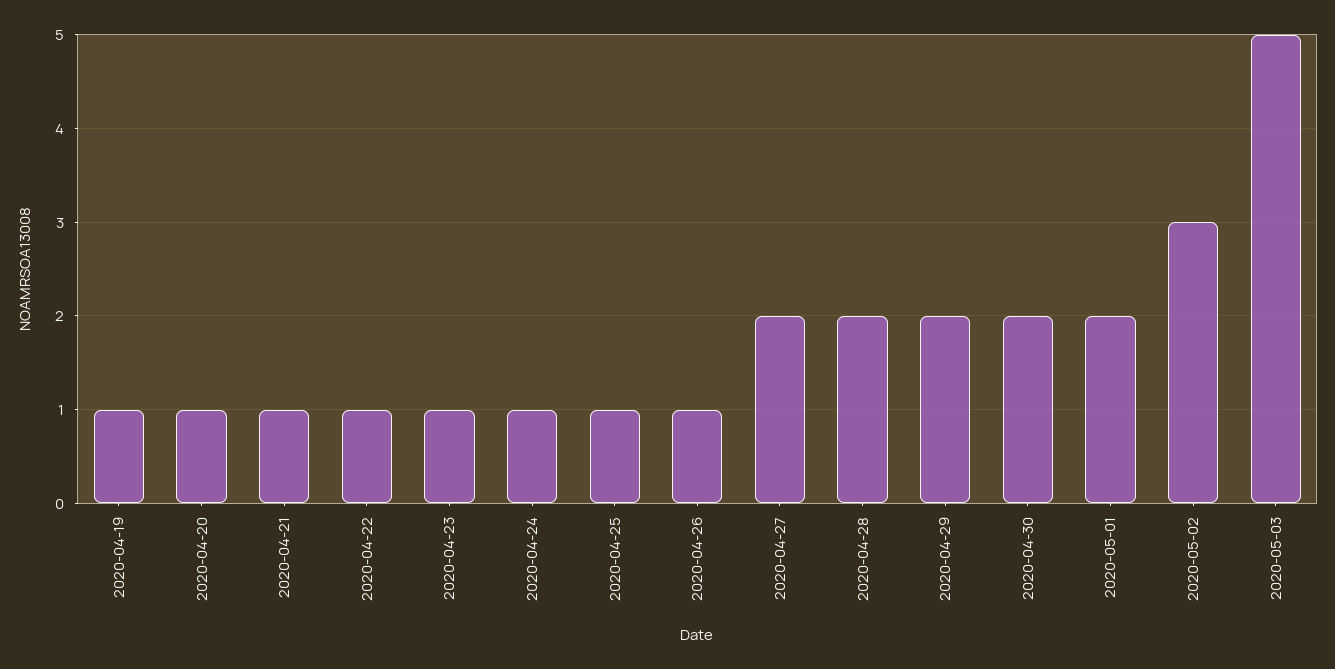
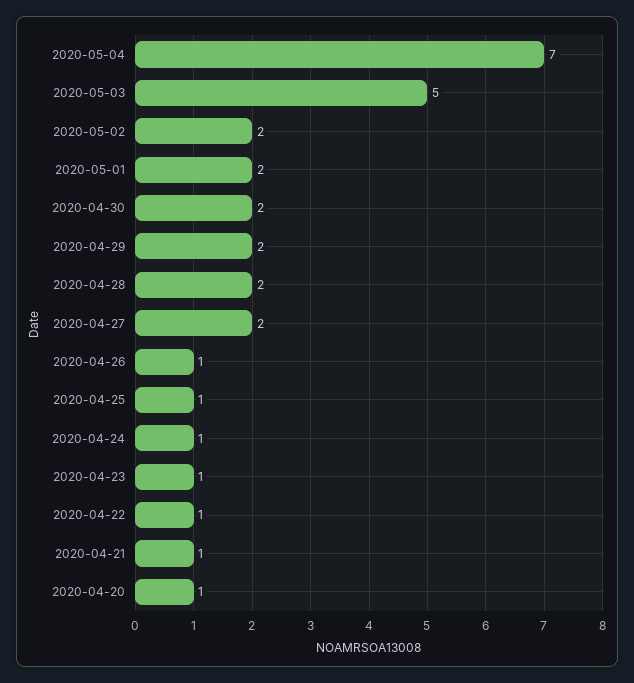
2020-04-19: 1 -> none
2020-05-02: 3 -> 2
2020-05-04: none -> 7

